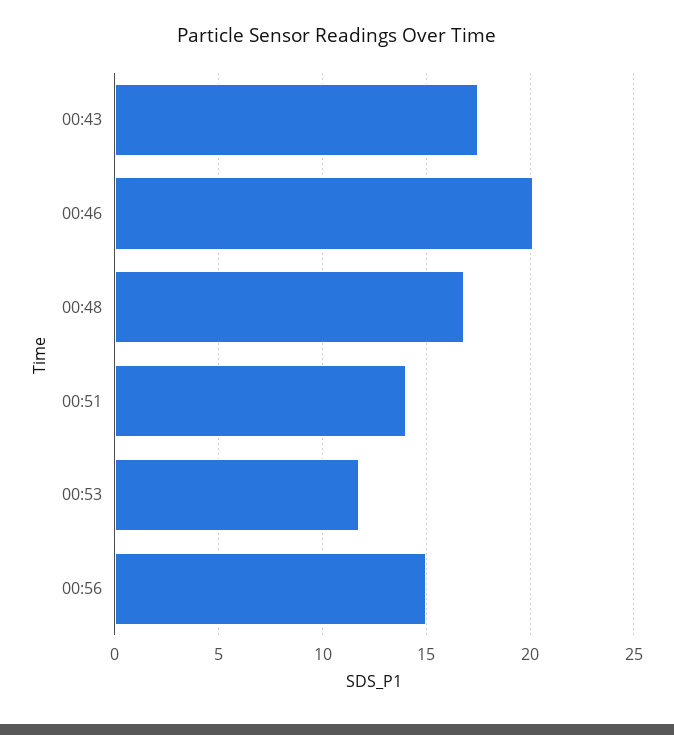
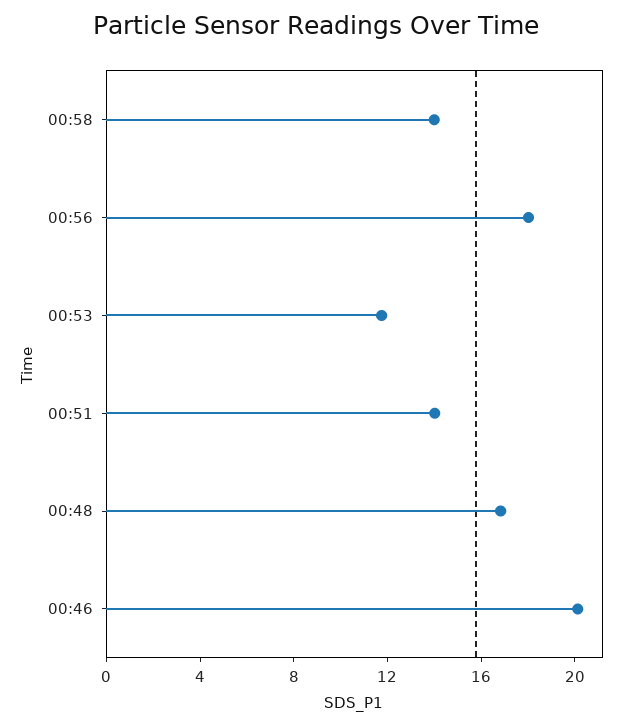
00:43: 17.5 -> none
00:56: 15 -> 18
00:58: none -> 14

